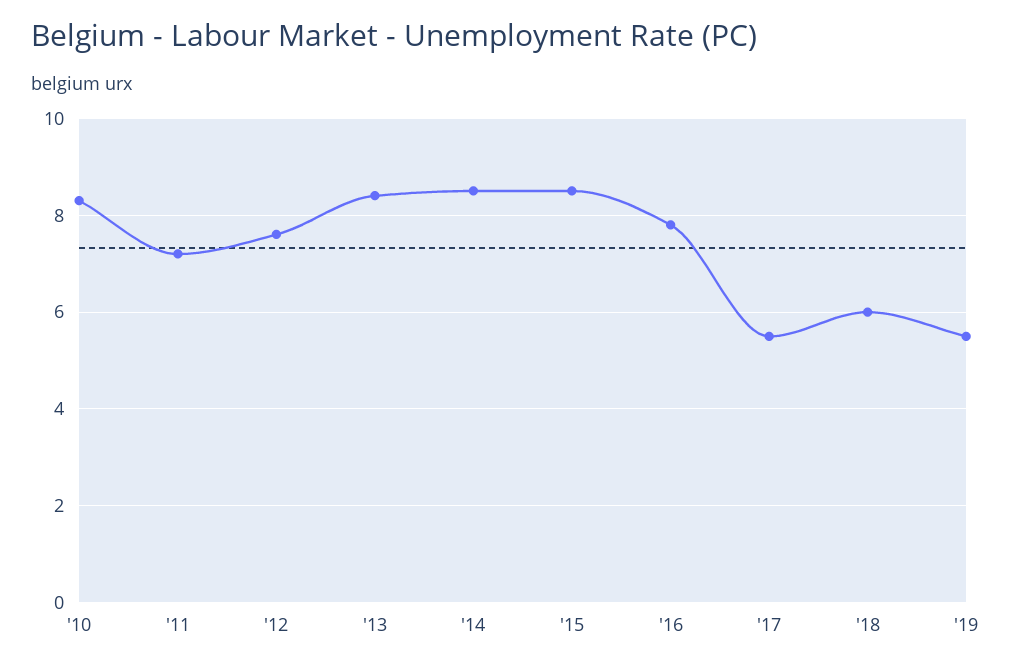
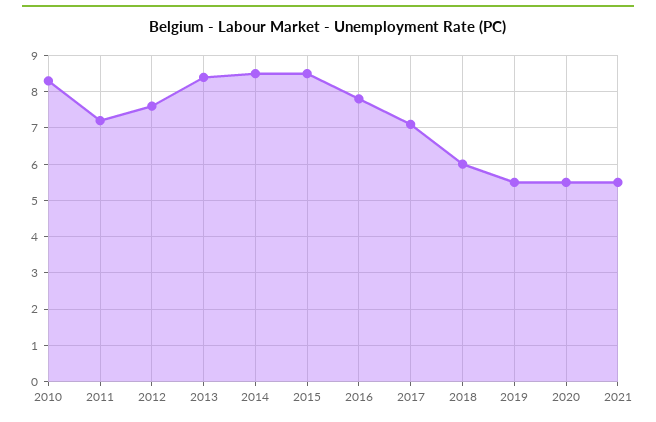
'17: 5.5 -> 7
2020: none -> 5.5
2021: none -> 5.5

